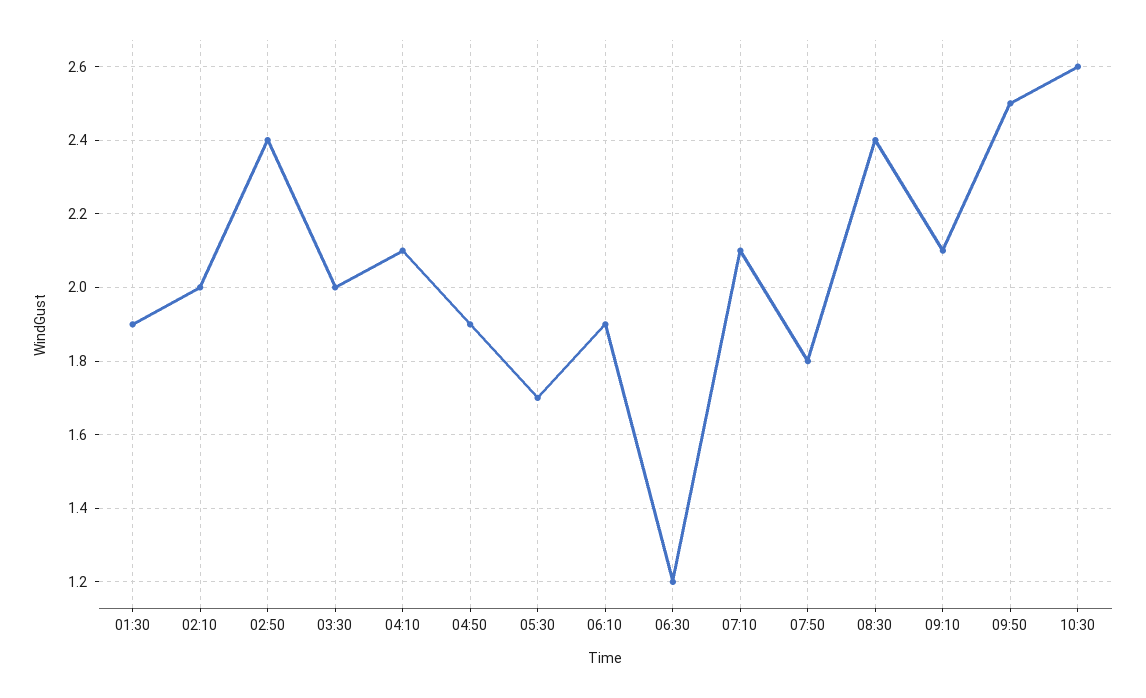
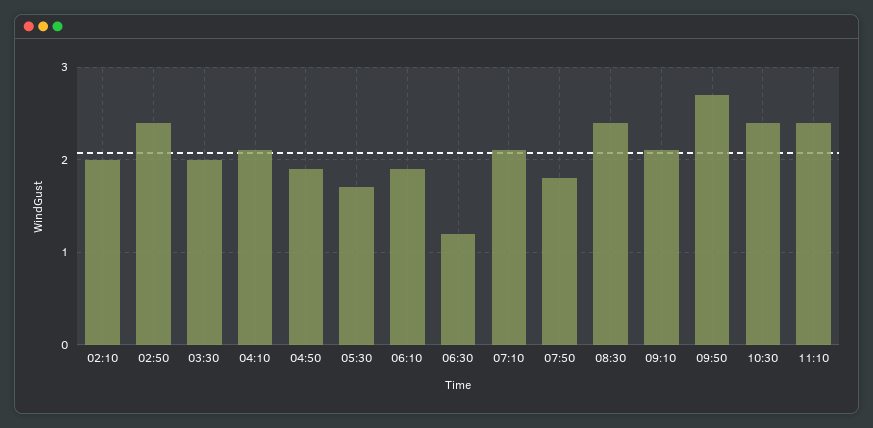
01:30: 1.9 -> none
09:50: 2.5 -> 2.7
10:30: 2.6 -> 2.4
11:10: none -> 2.4

